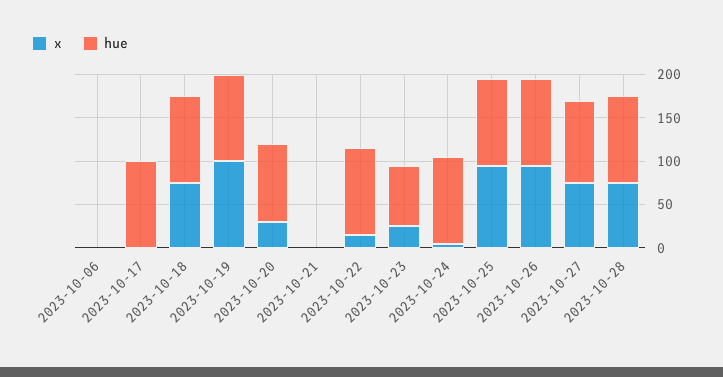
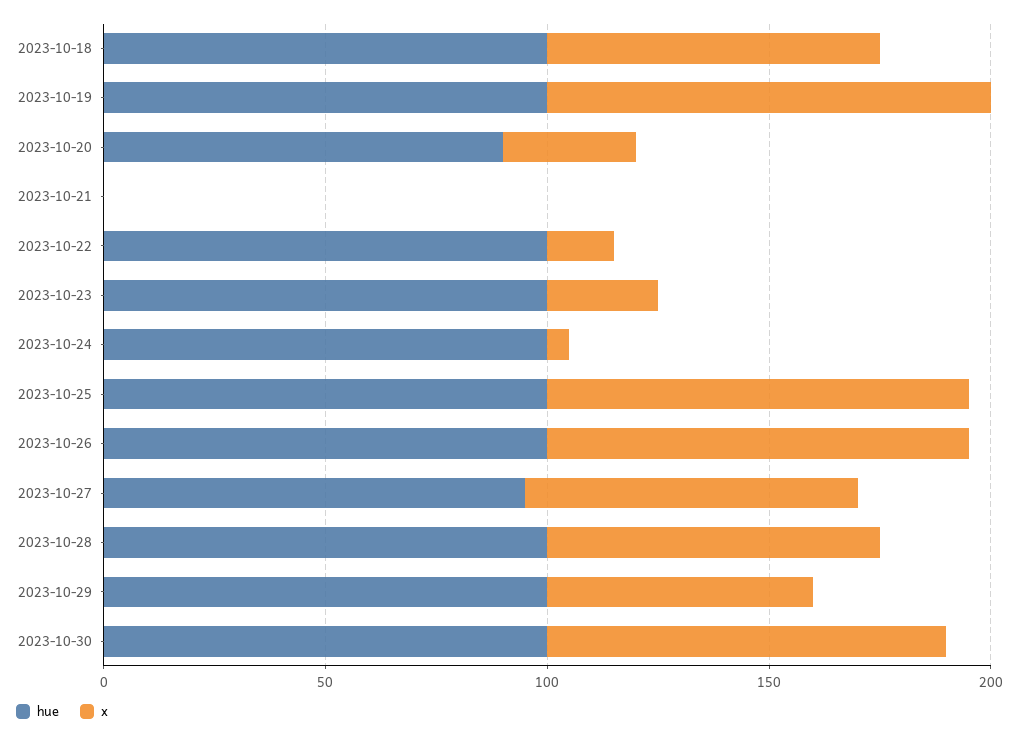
x, 2023-10-06: 0 -> none
hue, 2023-10-06: 0 -> none
x, 2023-10-17: 0 -> none
hue, 2023-10-17: 100 -> none
hue, 2023-10-23: 70 -> 100
hue, 2023-10-29: none -> 100
x, 2023-10-29: none -> 60
hue, 2023-10-30: none -> 100
x, 2023-10-30: none -> 90

